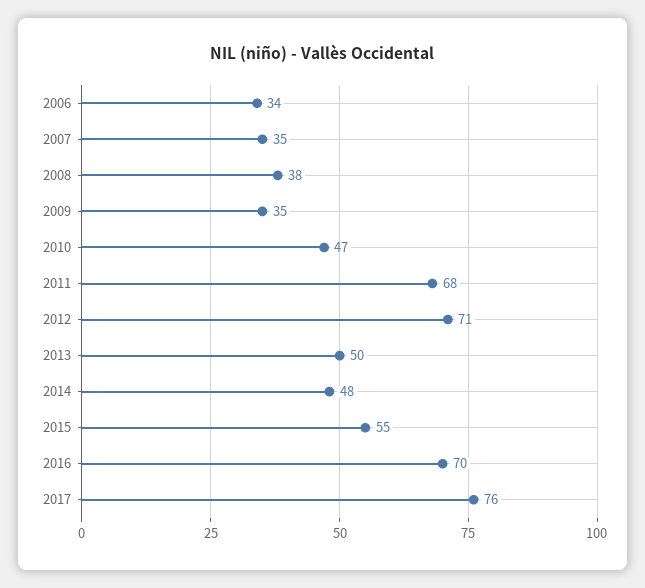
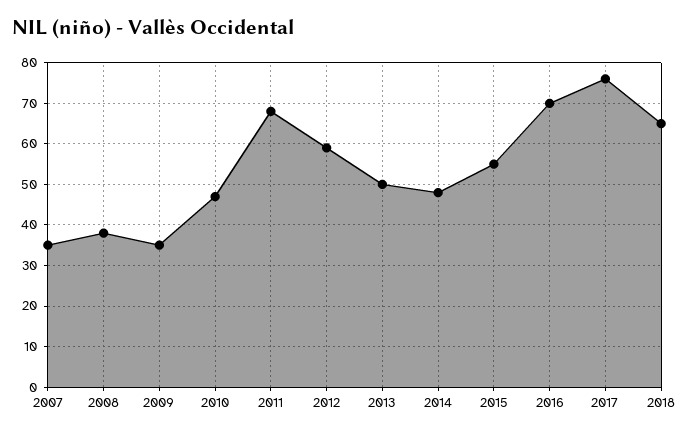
2006: 34 -> none
2012: 71 -> 60
2018: none -> 65

